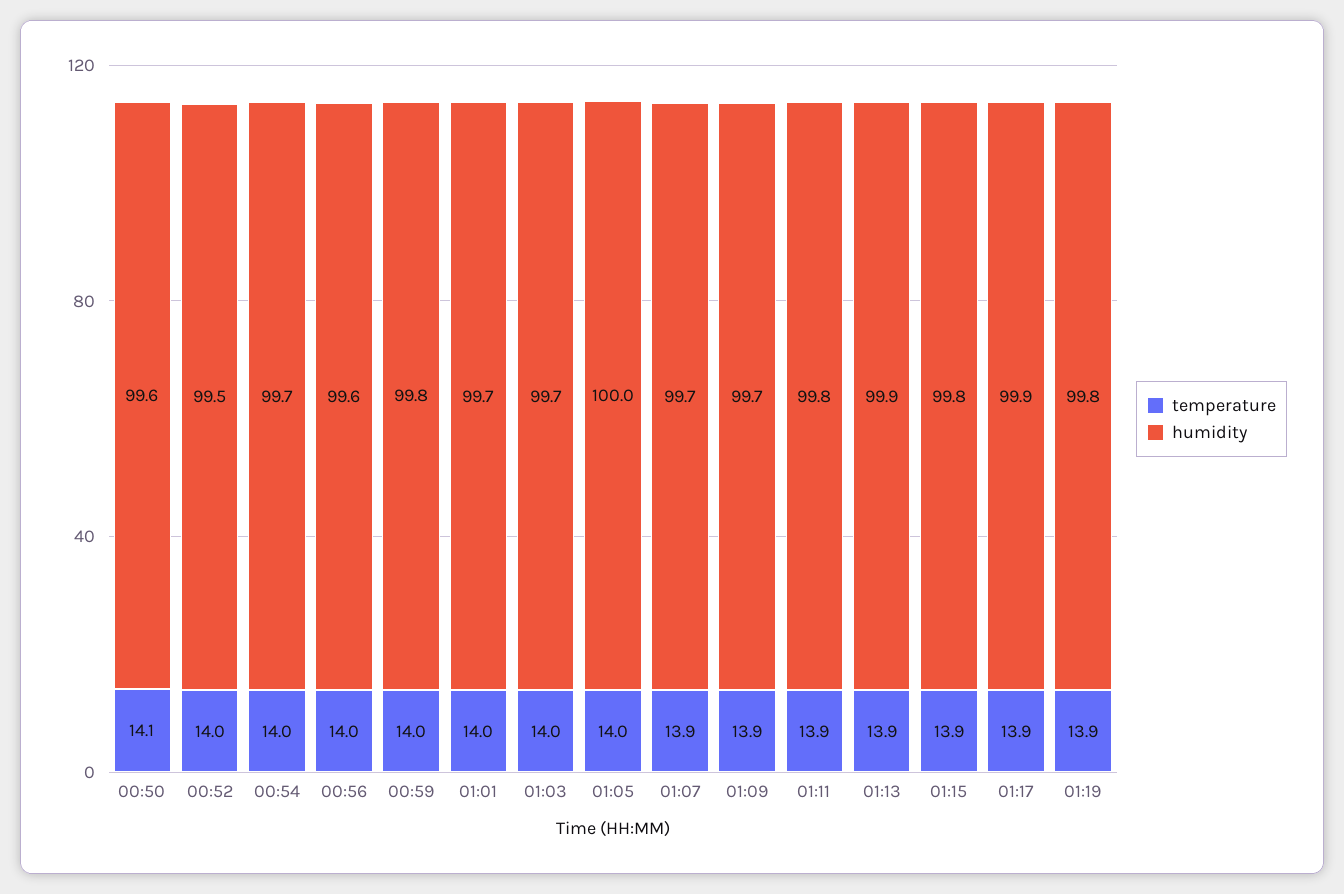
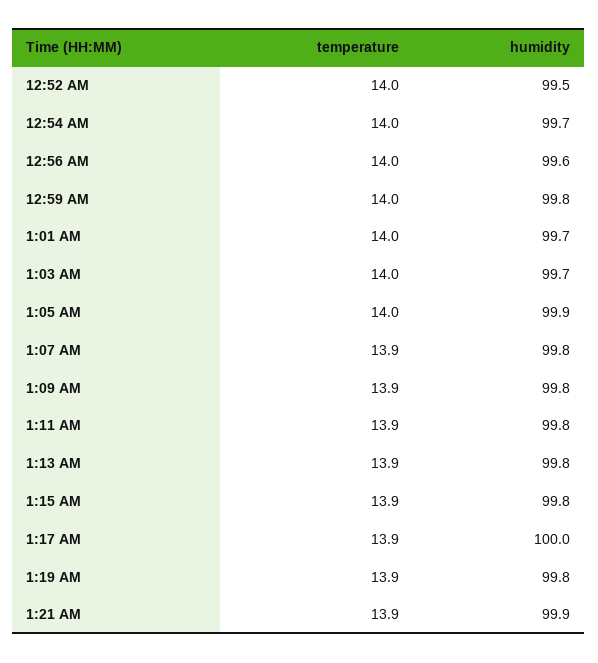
temperature, 00:50: 14.1 -> none
humidity, 00:50: 99.6 -> none
humidity, 01:05: 100 -> 99.9
humidity, 01:07: 99.7 -> 99.8
humidity, 01:09: 99.7 -> 99.8
humidity, 01:13: 99.9 -> 99.8
humidity, 01:17: 99.9 -> 100
temperature, 1:21 AM: none -> 13.9
humidity, 1:21 AM: none -> 99.9

